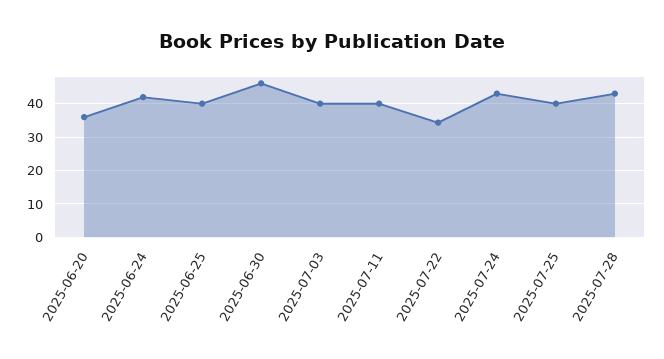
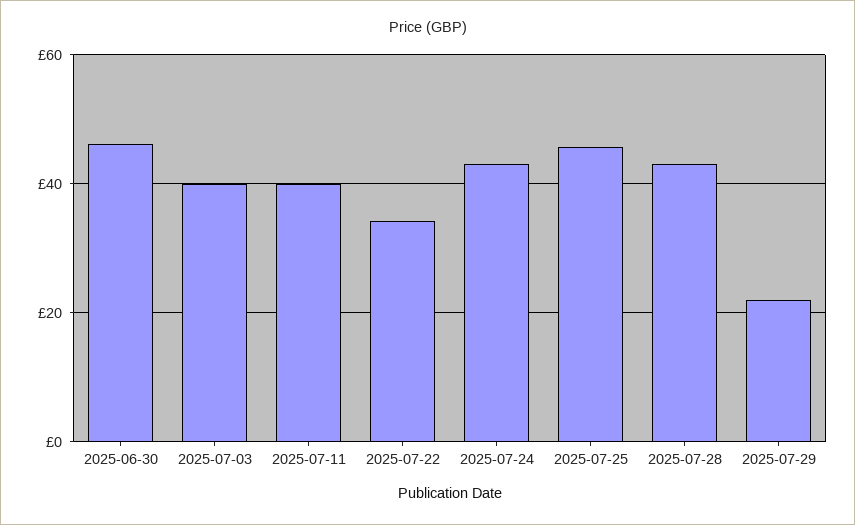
2025-06-20: 36 -> none
2025-06-24: 42 -> none
2025-06-25: 40 -> none
2025-07-25: 40 -> 46
2025-07-29: none -> 22

